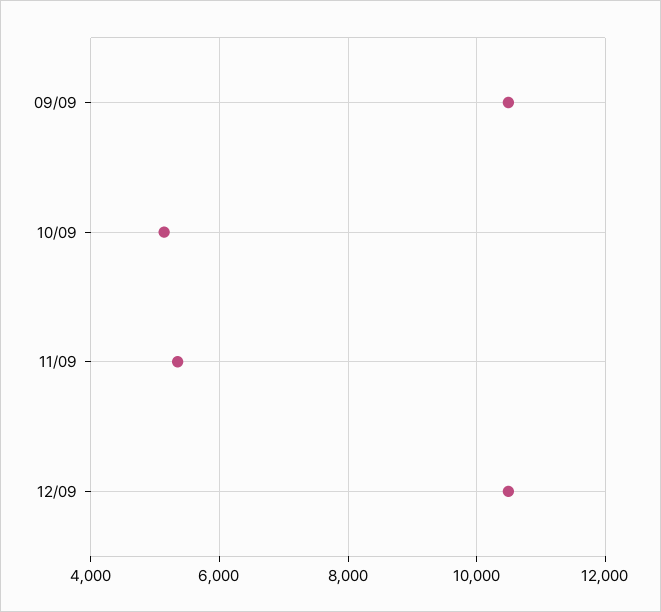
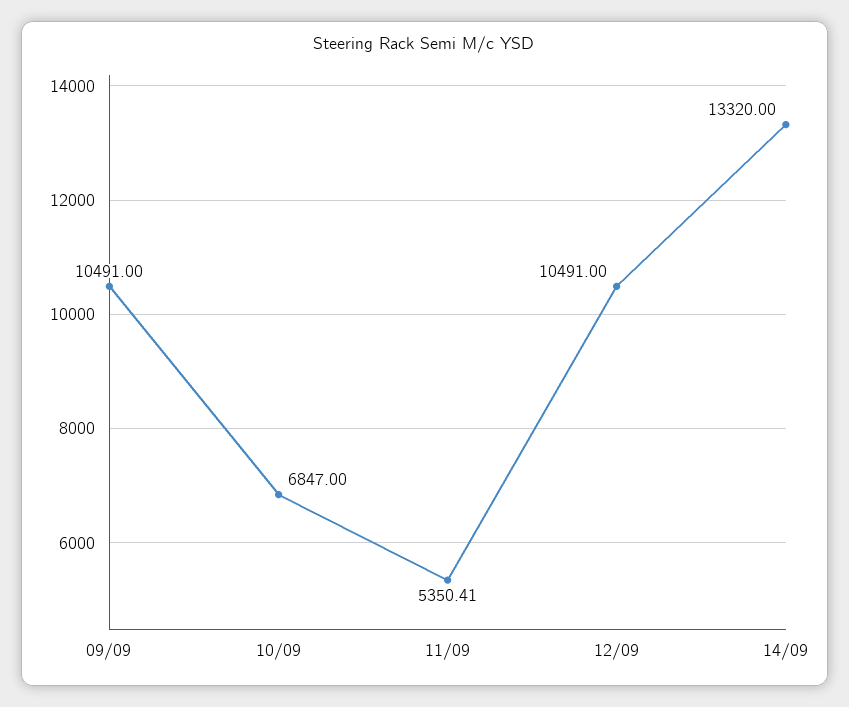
10/09: 5200 -> 6847
14/09: none -> 13320

